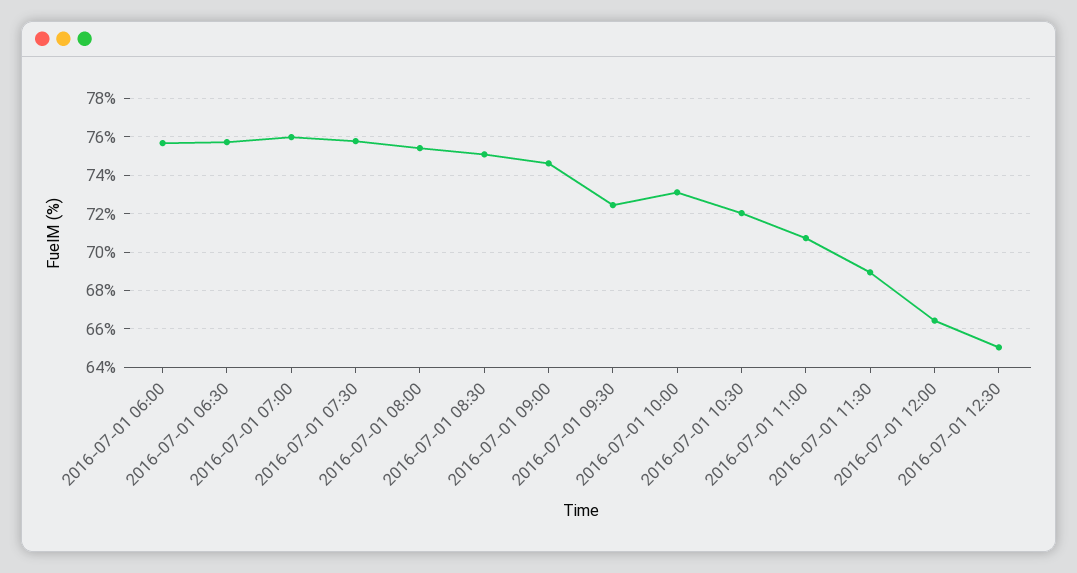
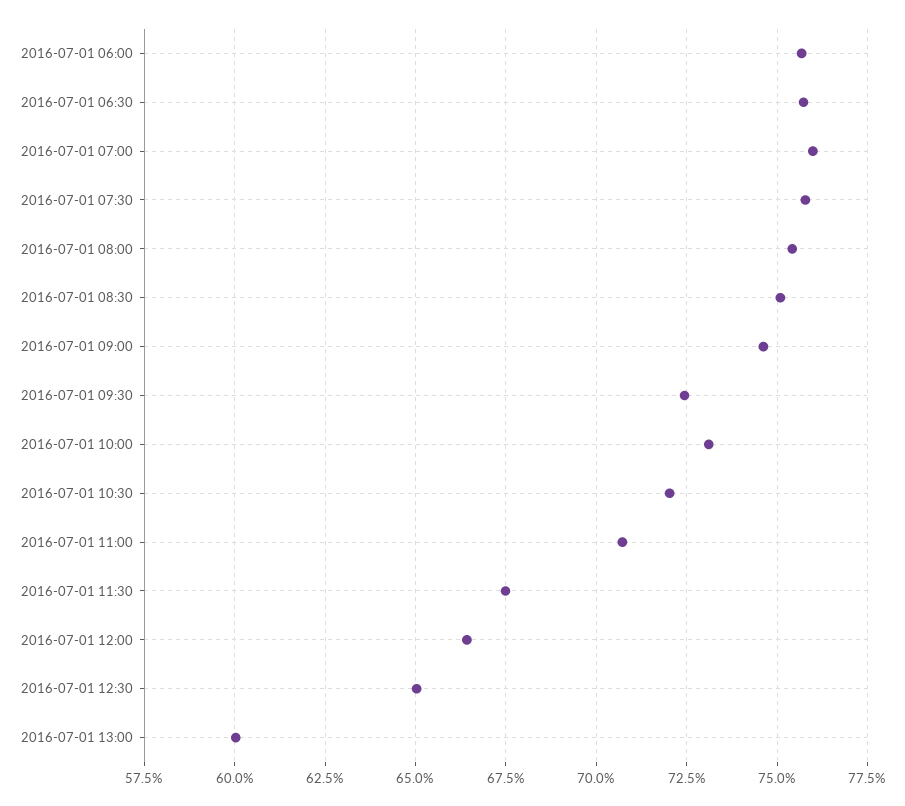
2016-07-01 11:30: 69 -> 67.5
2016-07-01 13:00: none -> 60

